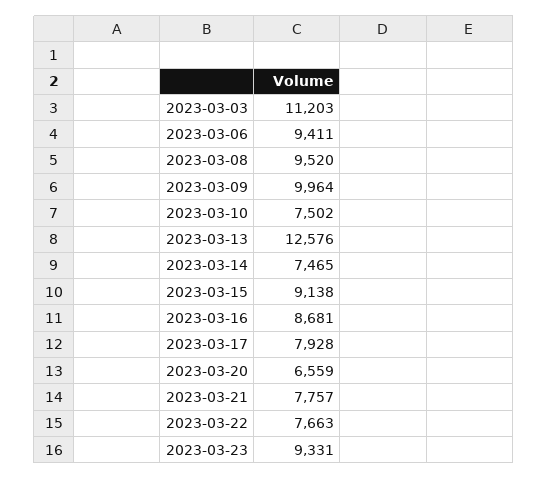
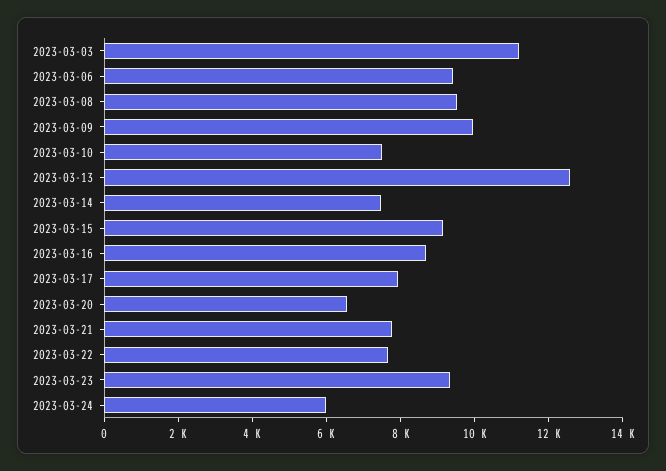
2023-03-24: none -> 6000

